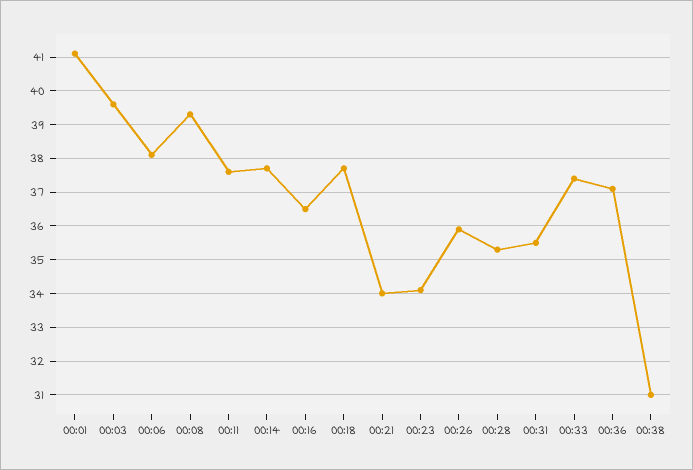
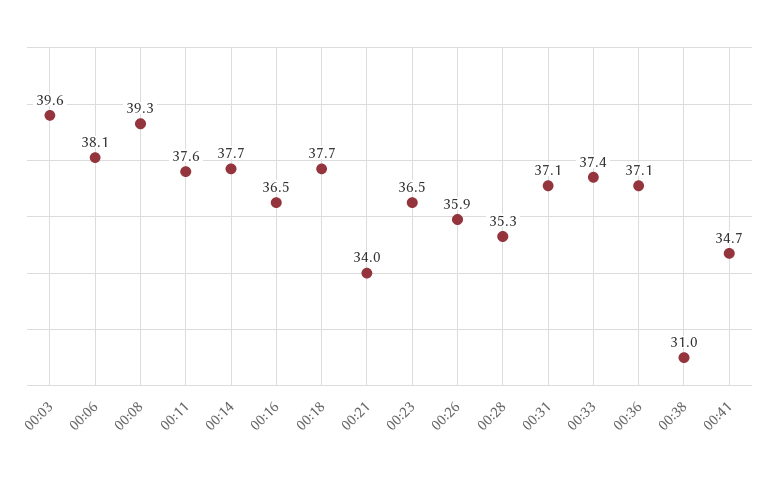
00:01: 41 -> none
00:23: 34 -> 36.5
00:31: 35.5 -> 37.1
00:41: none -> 34.7

